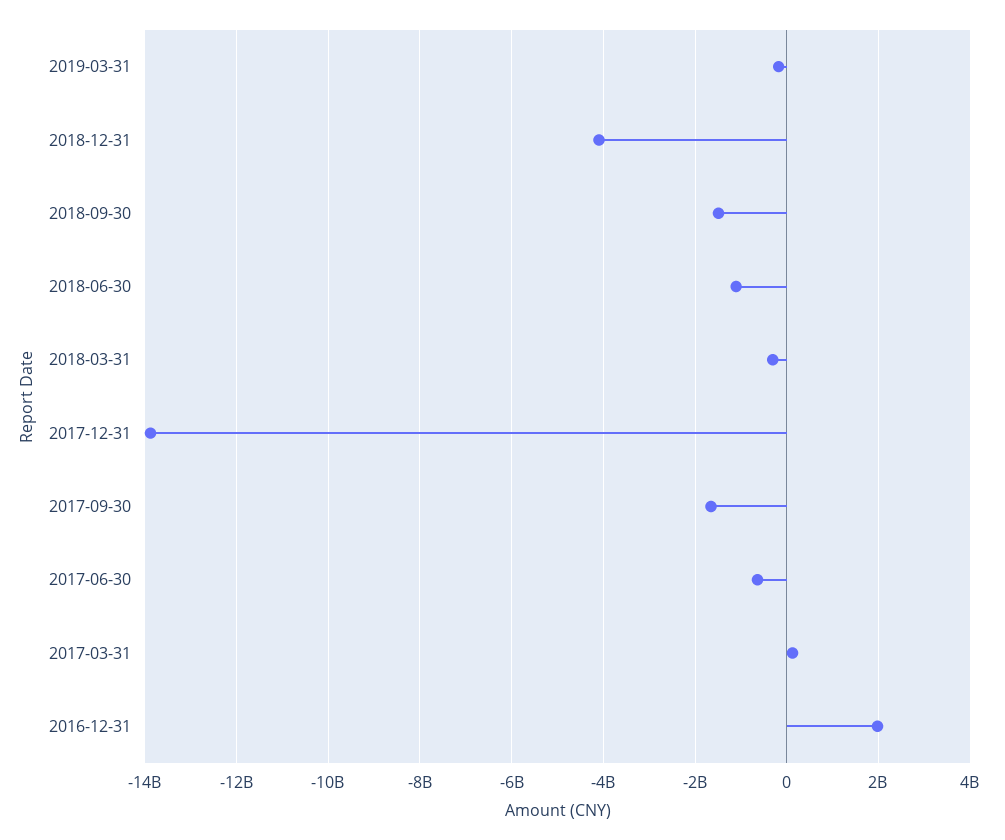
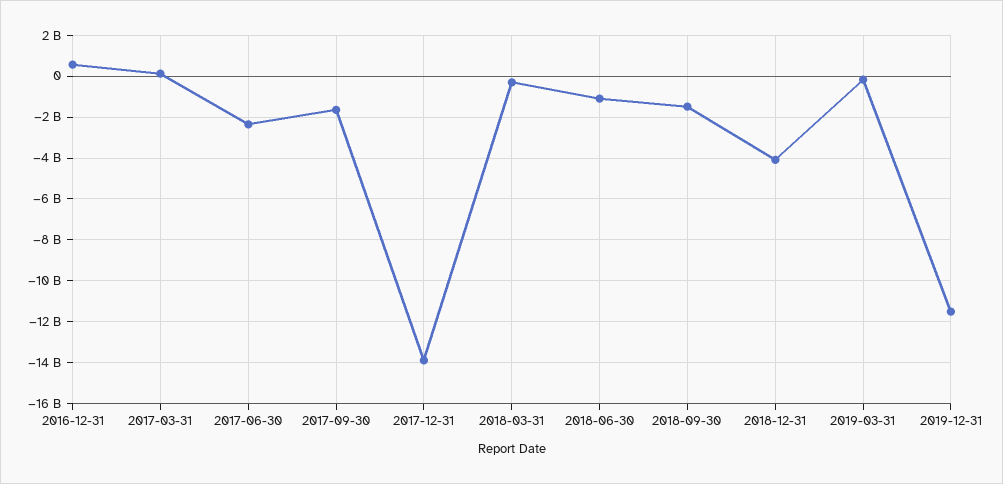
2017-06-30: -600000000 -> -2500000000
2016-12-31: 2000000000 -> 500000000
2019-12-31: none -> -11500000000

